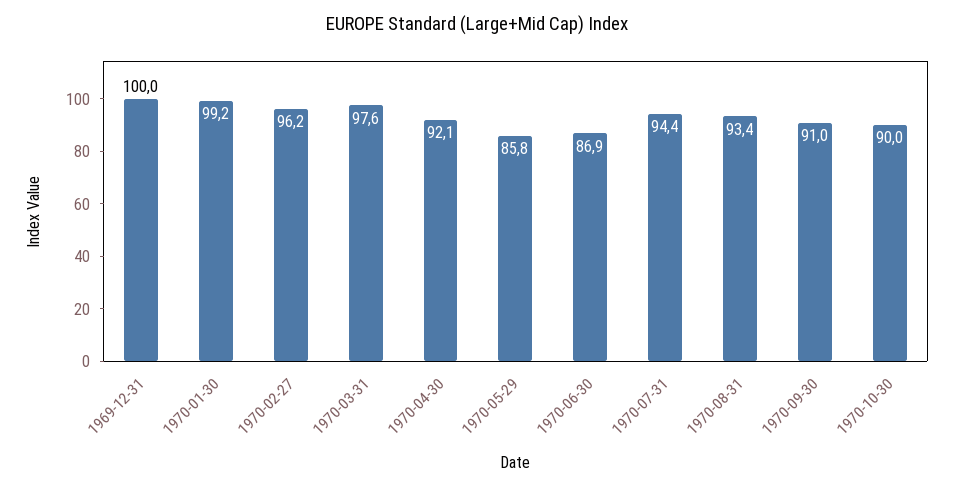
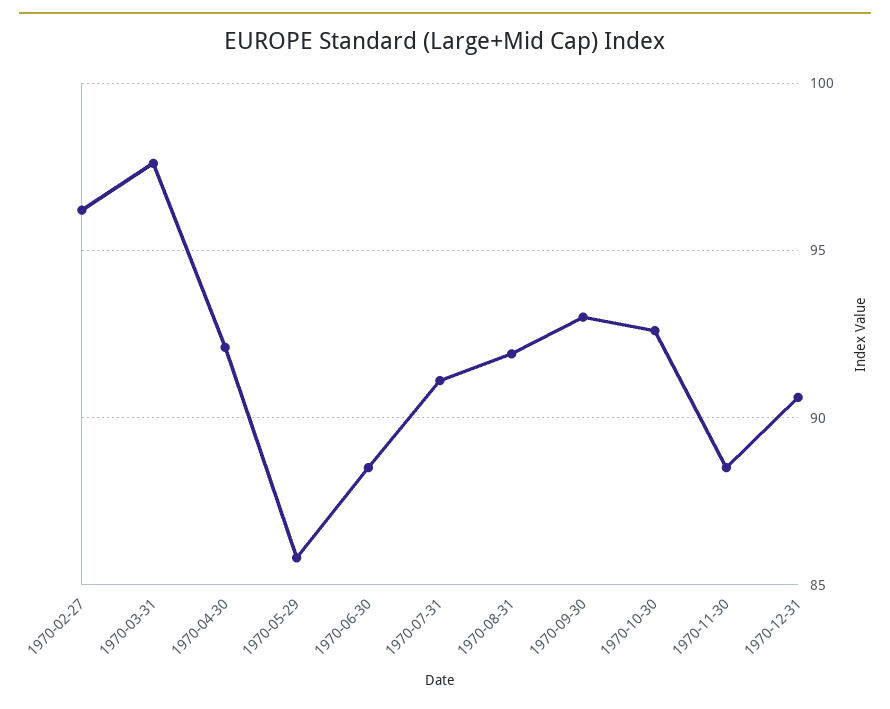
1969-12-31: 100 -> none
1970-01-30: 99.2 -> none
1970-06-30: 86.9 -> 88.5
1970-07-31: 94.4 -> 91
1970-08-31: 93.4 -> 92
1970-09-30: 91 -> 93
1970-10-30: 90 -> 92.5
1970-11-30: none -> 88.5
1970-12-31: none -> 90.5

